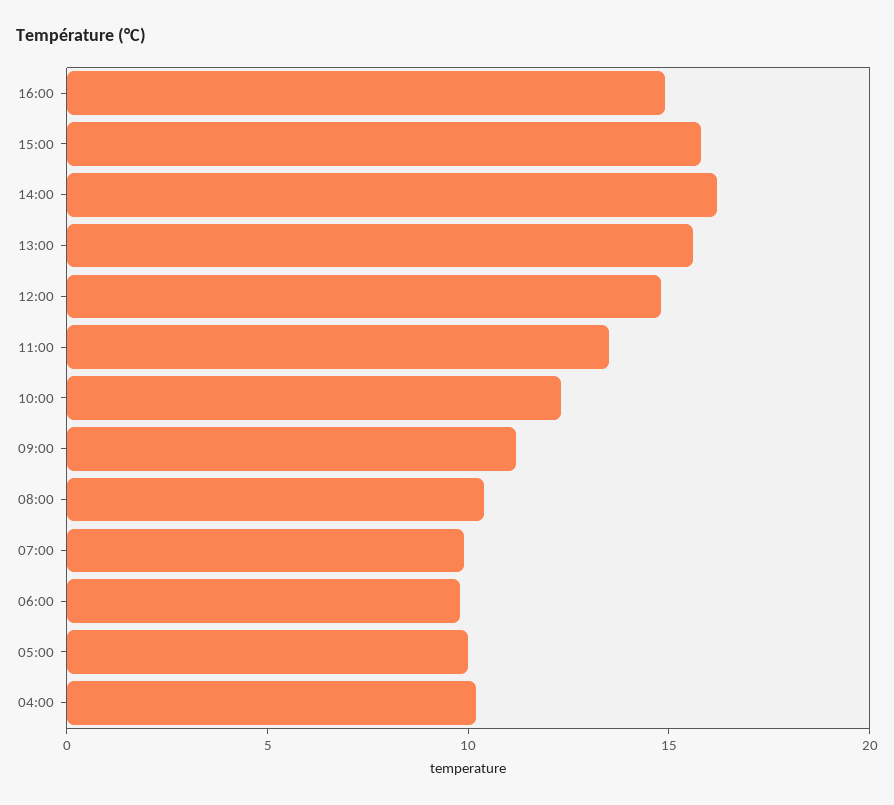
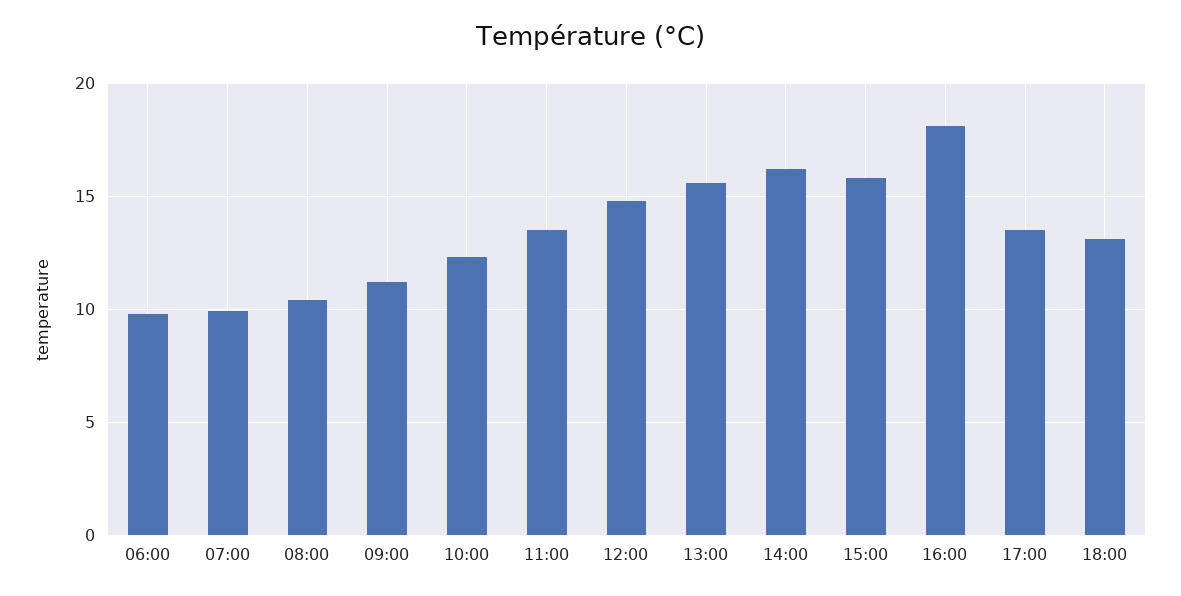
16:00: 15 -> 18
05:00: 10 -> none
04:00: 10 -> none
17:00: none -> 13.5
18:00: none -> 13

